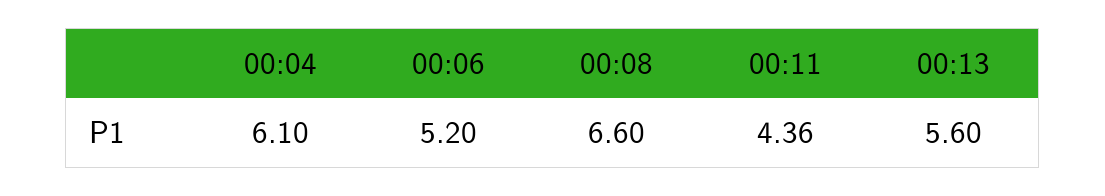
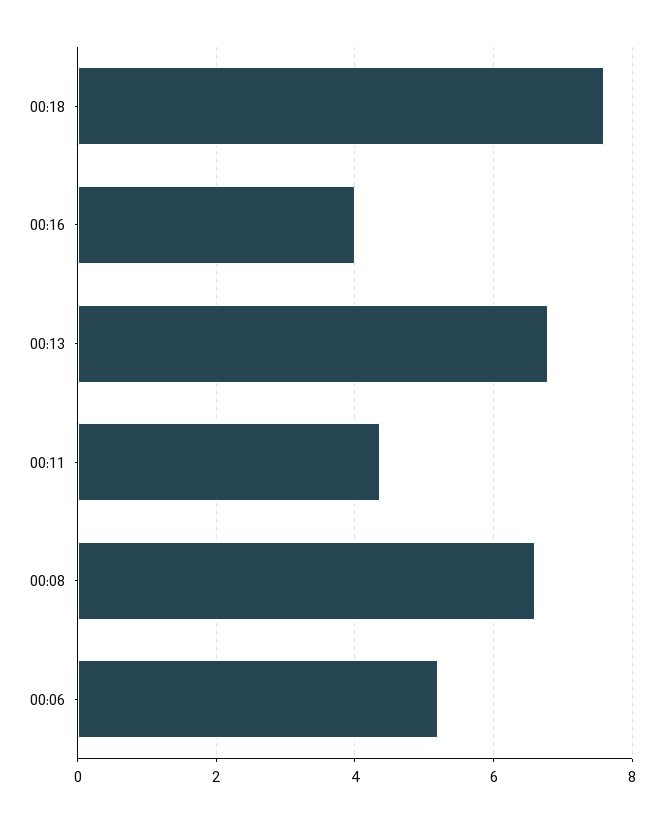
00:04: 6.1 -> none
00:13: 5.6 -> 6.8
00:18: none -> 7.6
00:16: none -> 4

